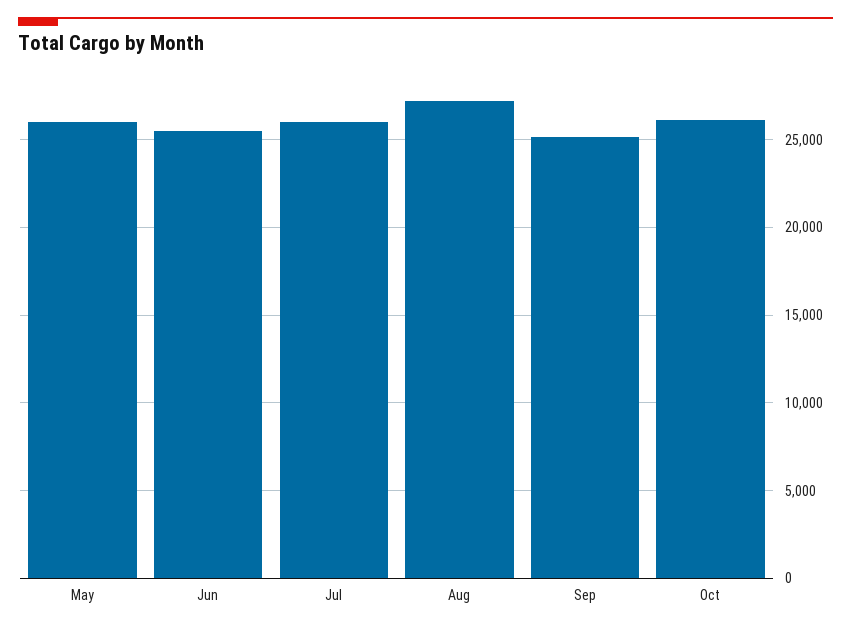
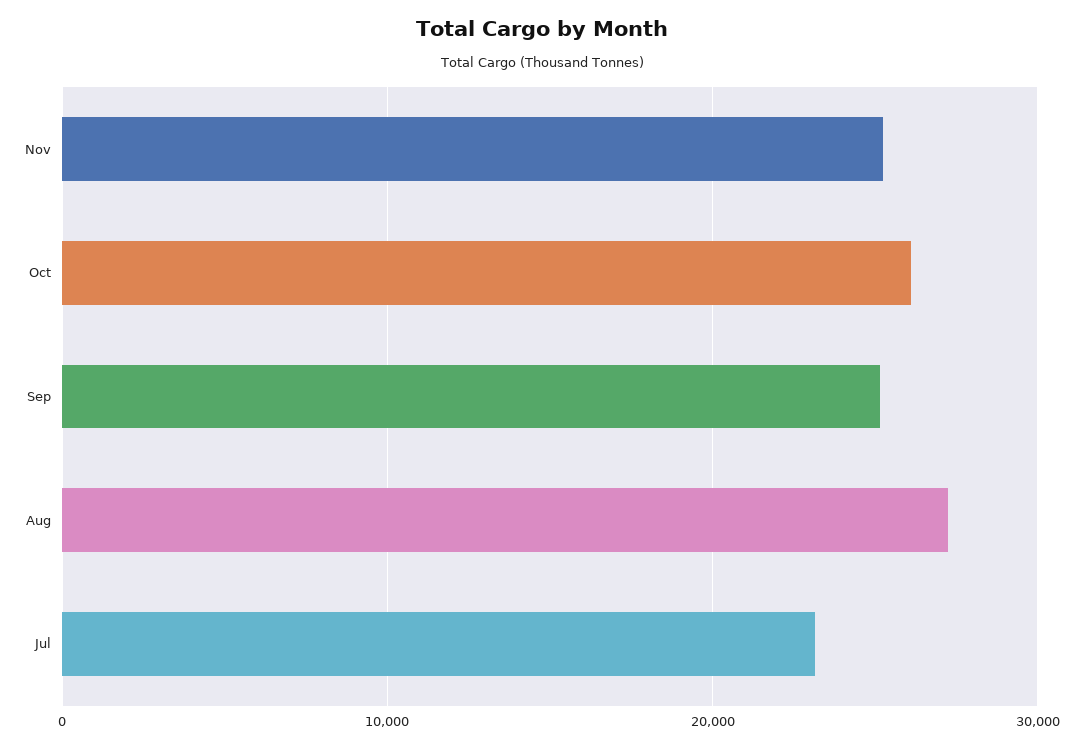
May: 26000 -> none
Jun: 25500 -> none
Jul: 26000 -> 23000
Nov: none -> 25000

